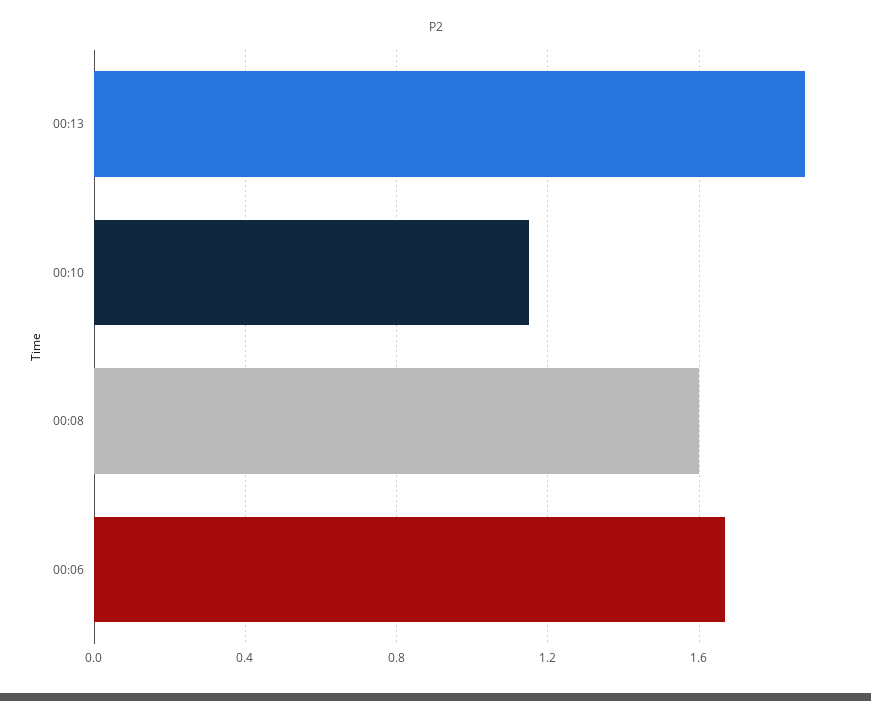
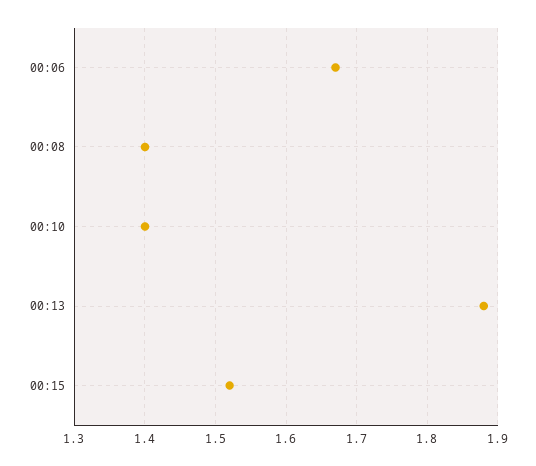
00:10: 1.15 -> 1.4
00:08: 1.6 -> 1.4
00:15: none -> 1.52

